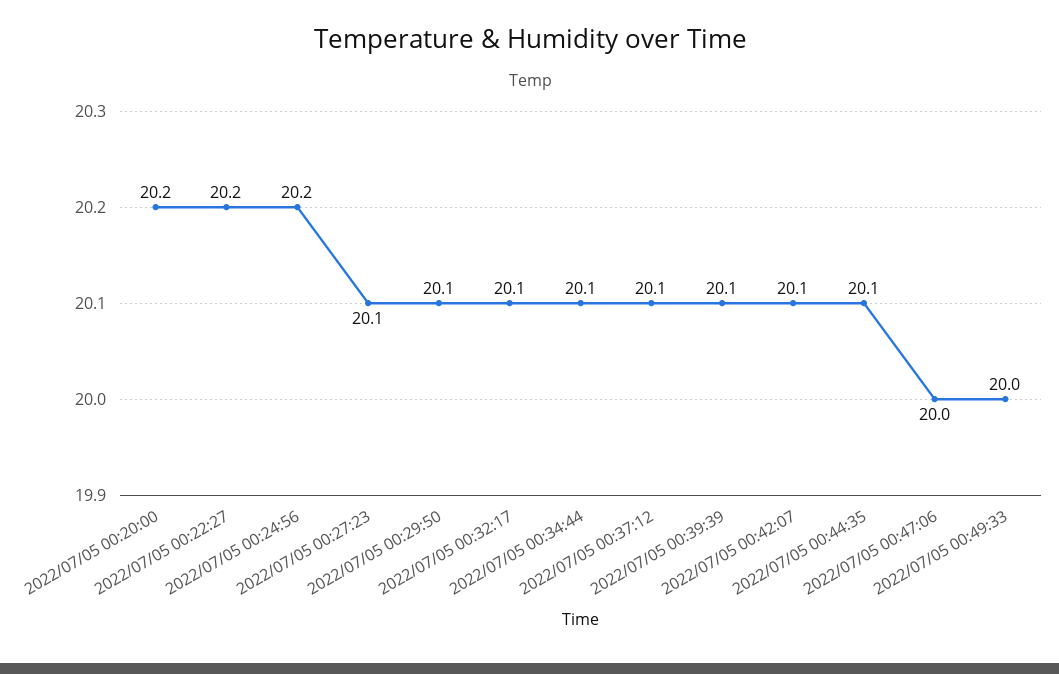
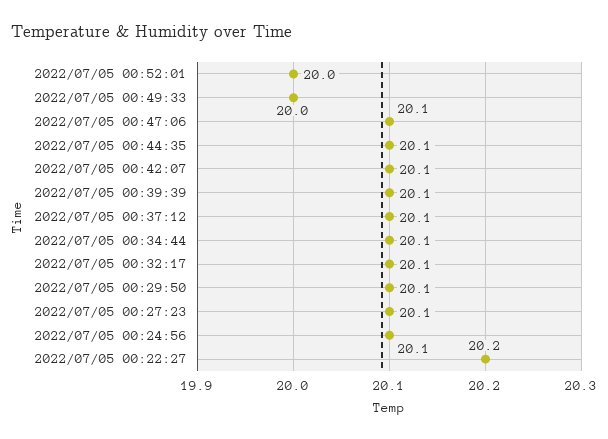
2022/07/05 00:20:00: 20.2 -> none
2022/07/05 00:24:56: 20.2 -> 20.1
2022/07/05 00:47:06: 20 -> 20.1
2022/07/05 00:52:01: none -> 20

